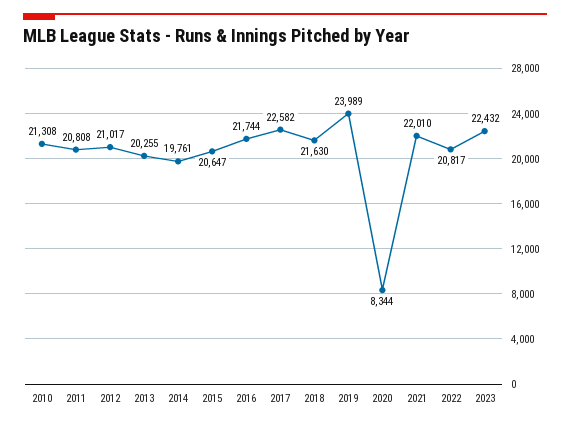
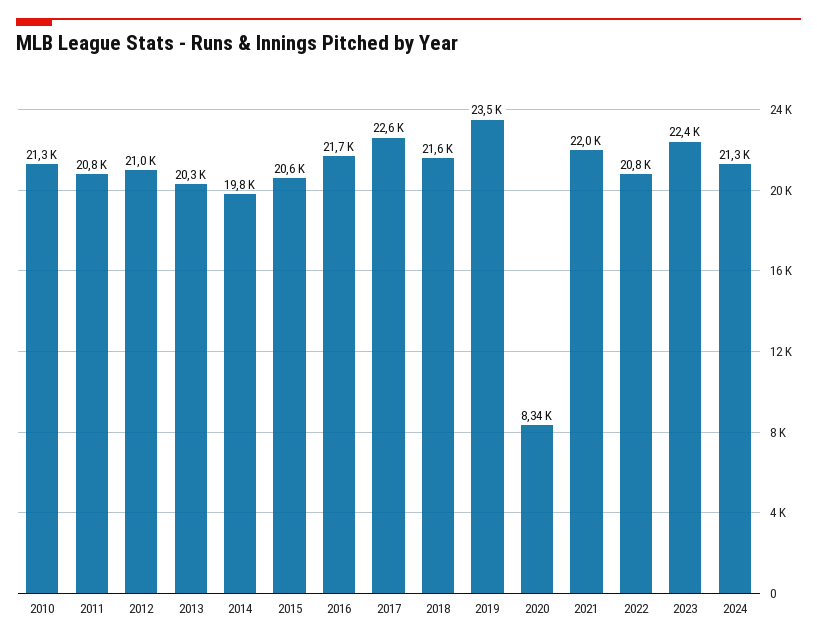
2019: 23989 -> 23500
2024: none -> 21300

